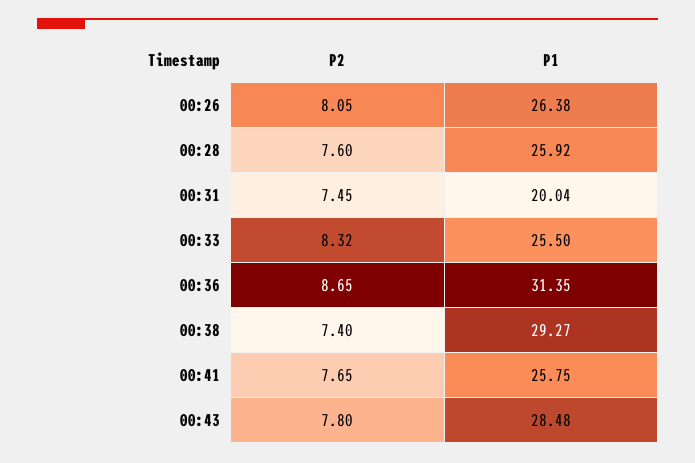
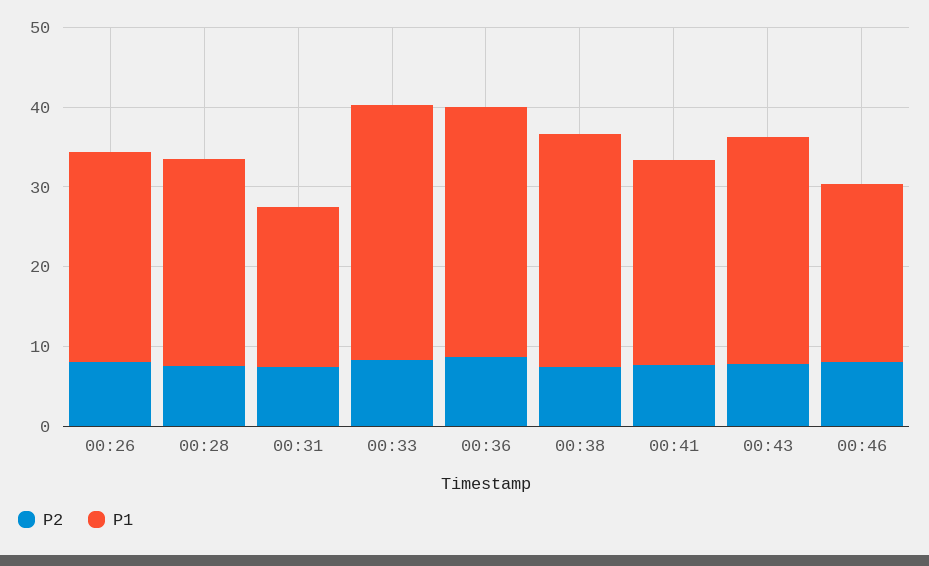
P1, 00:33: 25.5 -> 32
P2, 00:46: none -> 8
P1, 00:46: none -> 22

